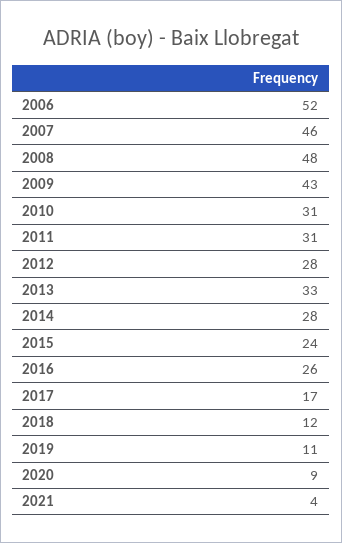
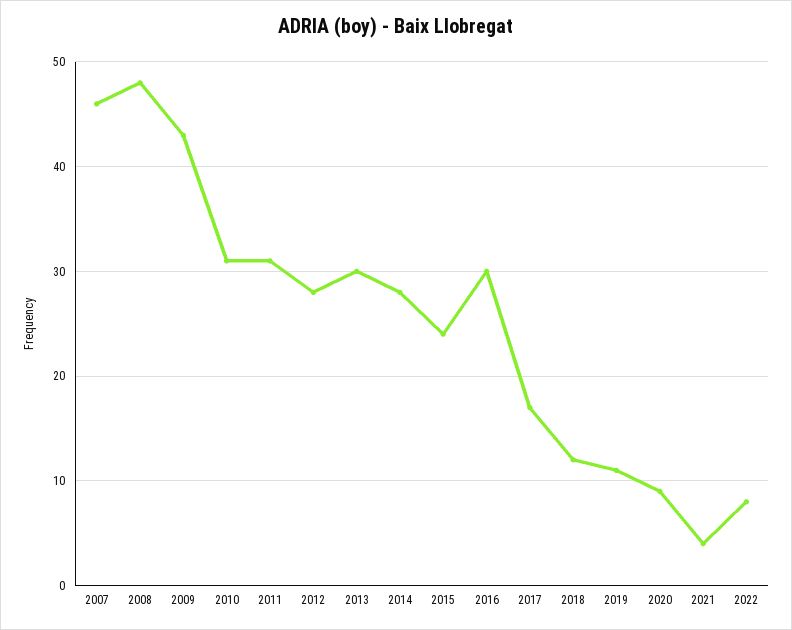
2006: 52 -> none
2013: 33 -> 30
2016: 26 -> 30
2022: none -> 8

